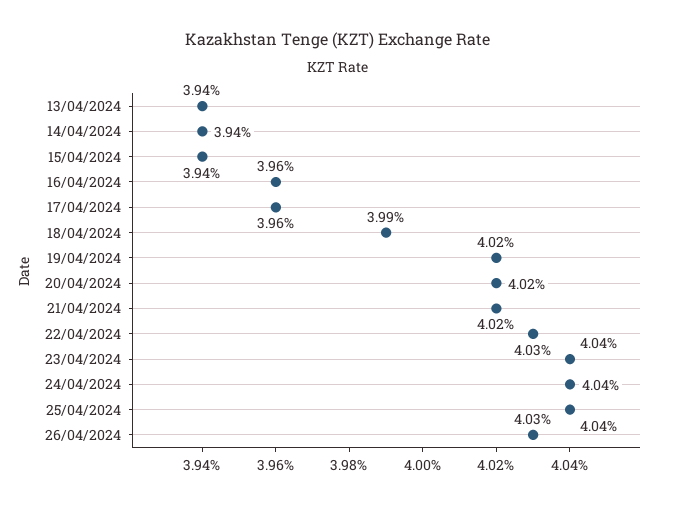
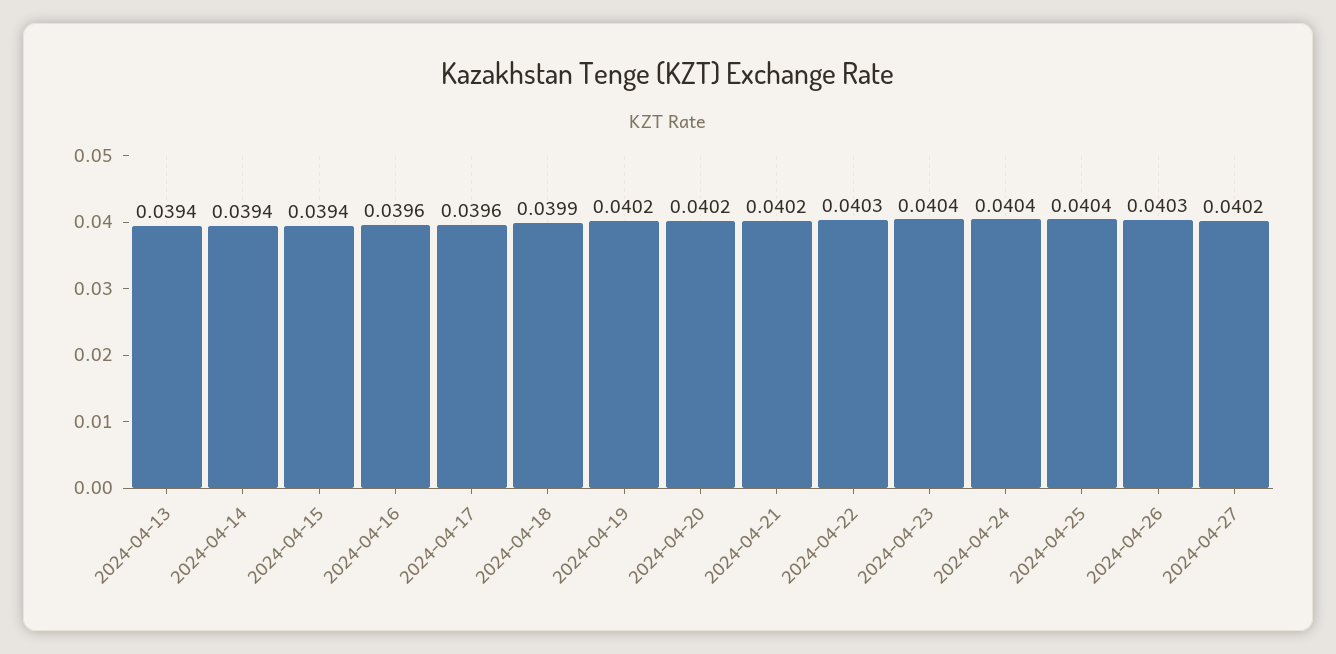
2024-04-27: none -> 0.0402

